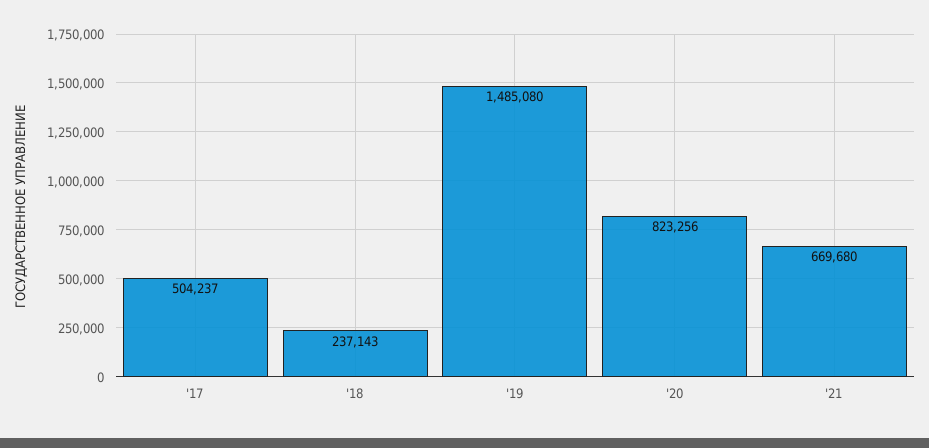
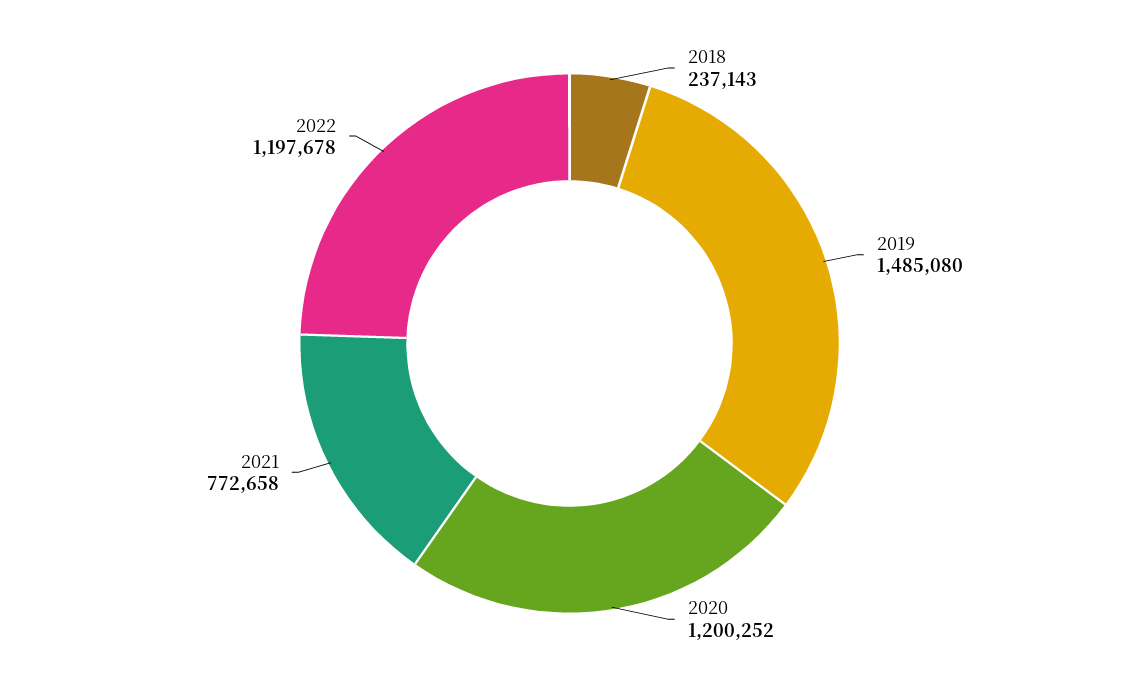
'17: 504237 -> none
'20: 823256 -> 1200252
'21: 669680 -> 772658
2022: none -> 1197678

